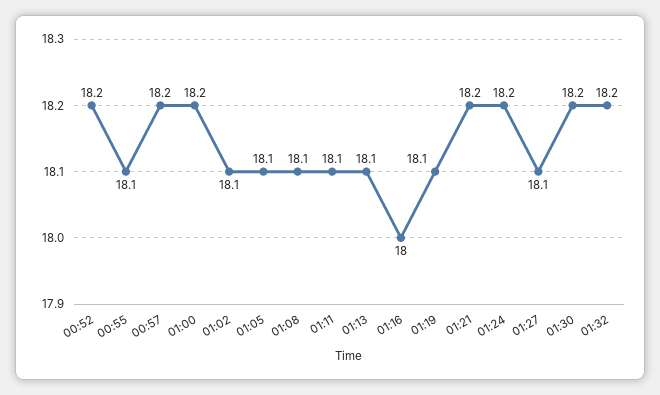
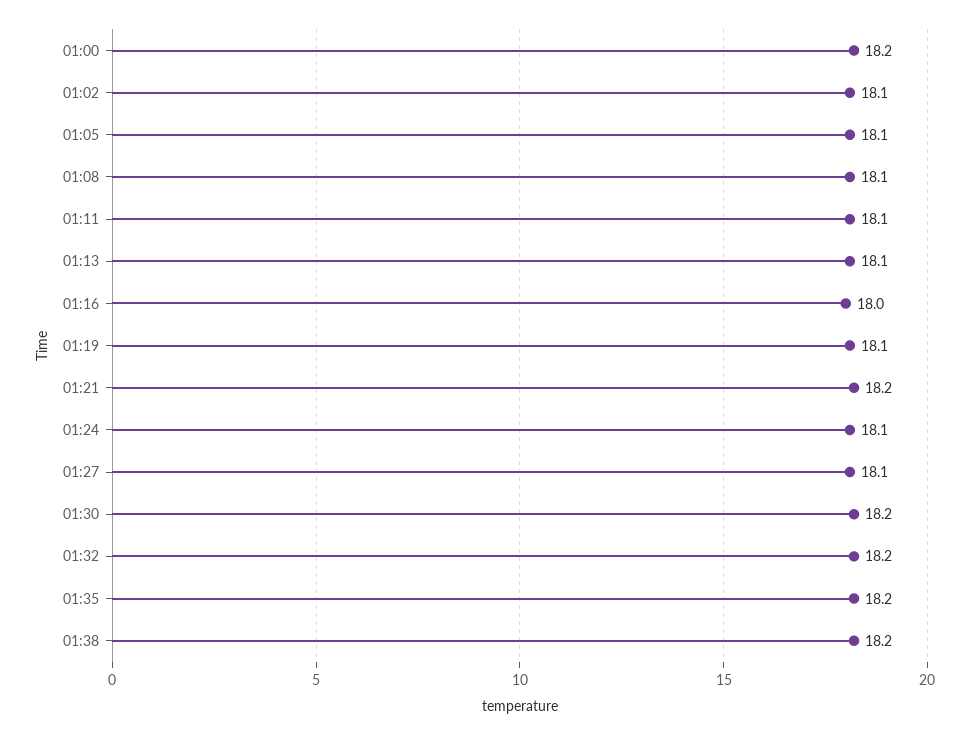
00:52: 18.2 -> none
00:55: 18.1 -> none
00:57: 18.2 -> none
01:24: 18.2 -> 18.1
01:35: none -> 18.2
01:38: none -> 18.2

